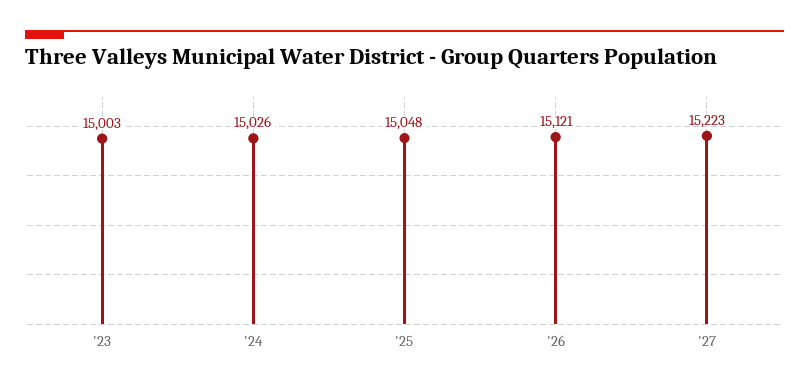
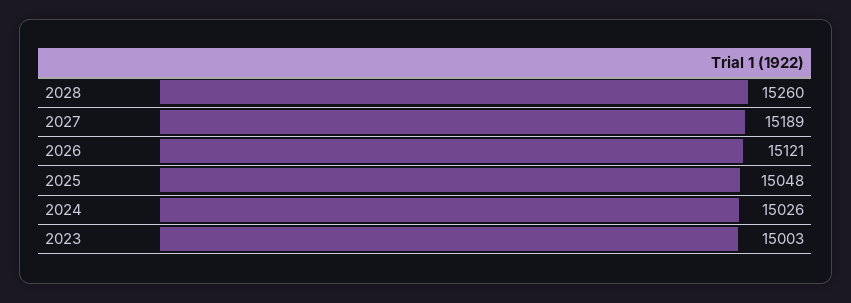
'27: 15223 -> 15189
2028: none -> 15260

